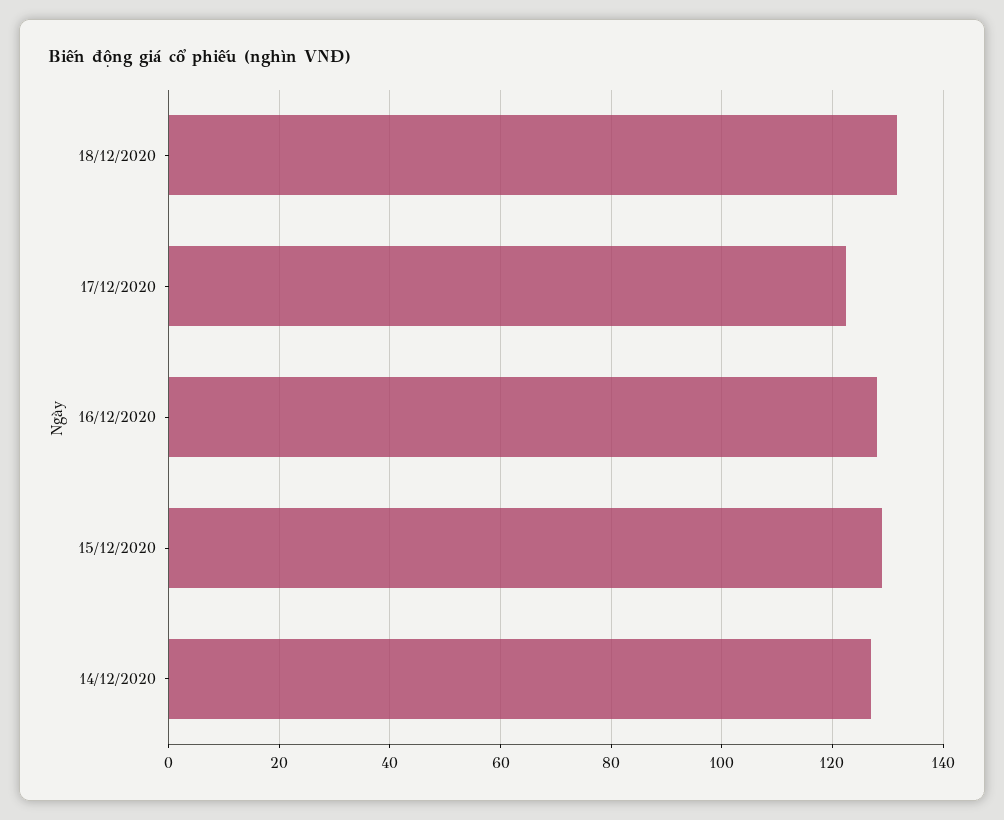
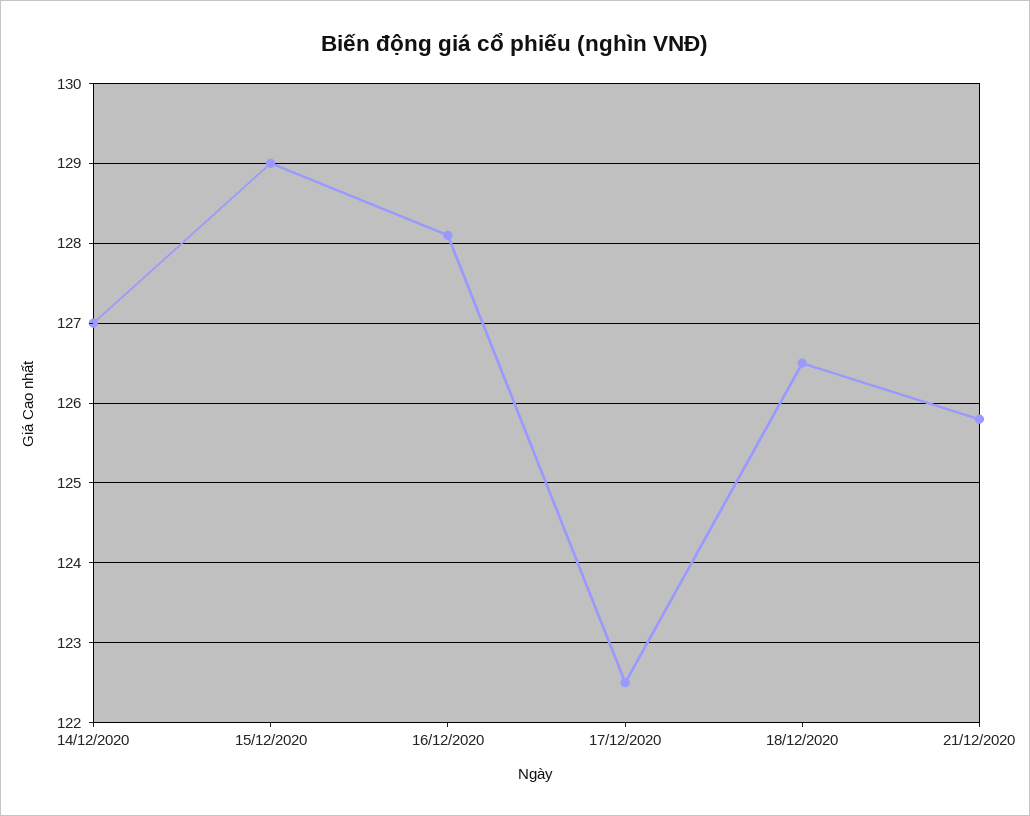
18/12/2020: 132 -> 126.5
21/12/2020: none -> 125.8

